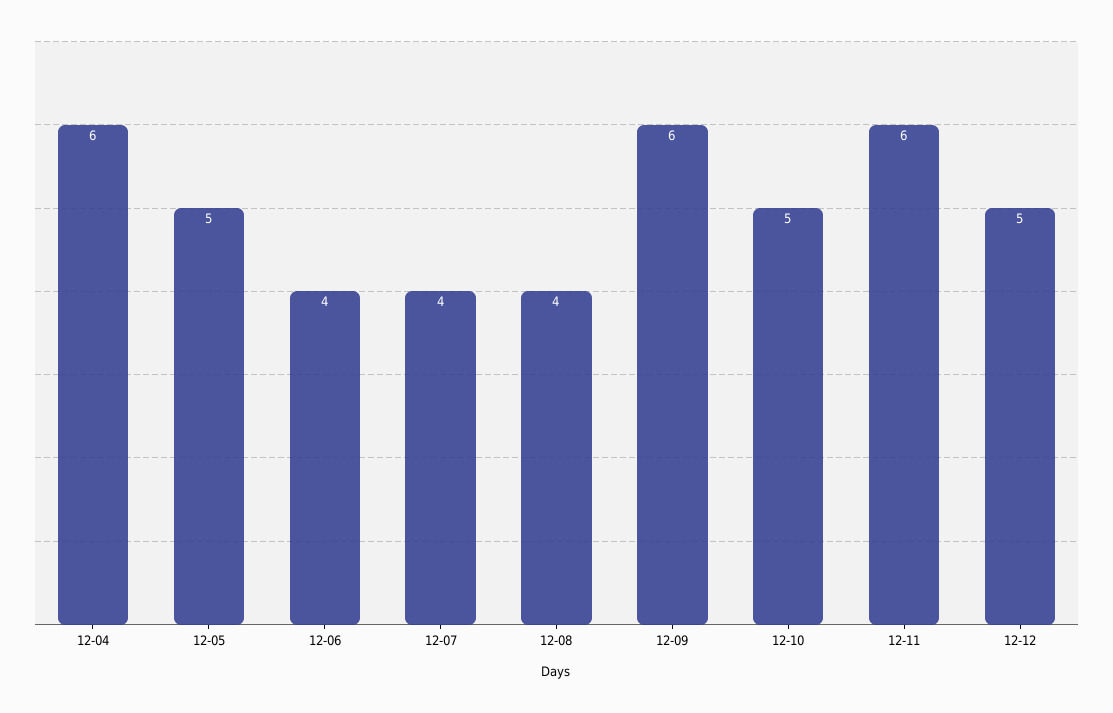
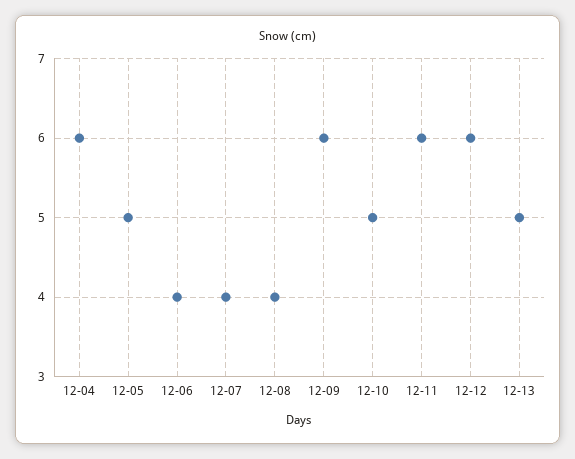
12-12: 5 -> 6
12-13: none -> 5

